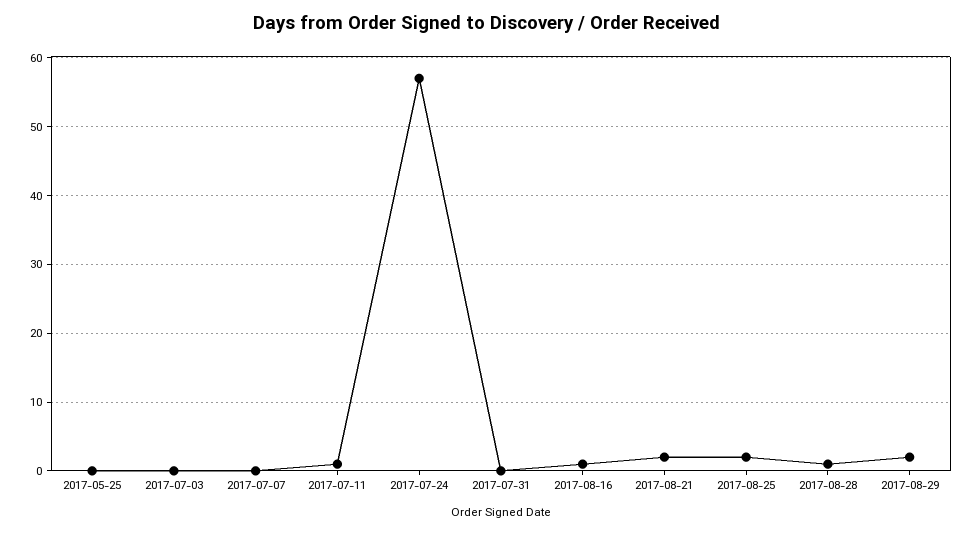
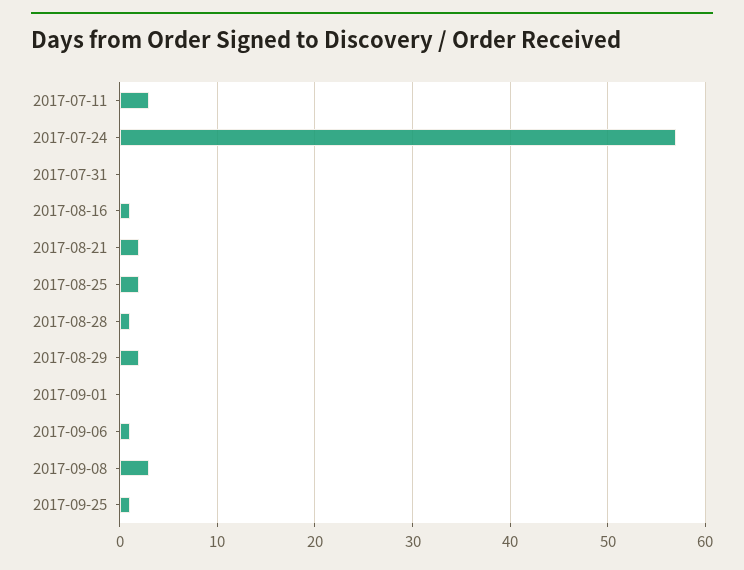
2017-05-25: 0 -> none
2017-07-03: 0 -> none
2017-07-07: 0 -> none
2017-07-11: 1 -> 3
2017-09-01: none -> 0
2017-09-06: none -> 1
2017-09-08: none -> 3
2017-09-25: none -> 1

